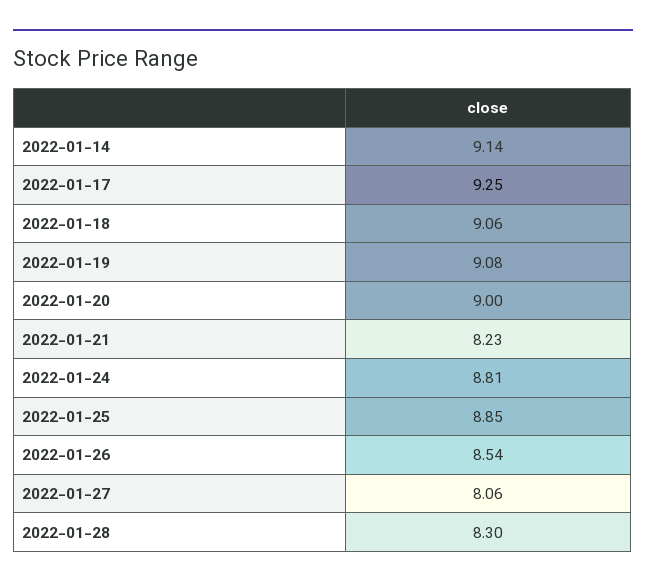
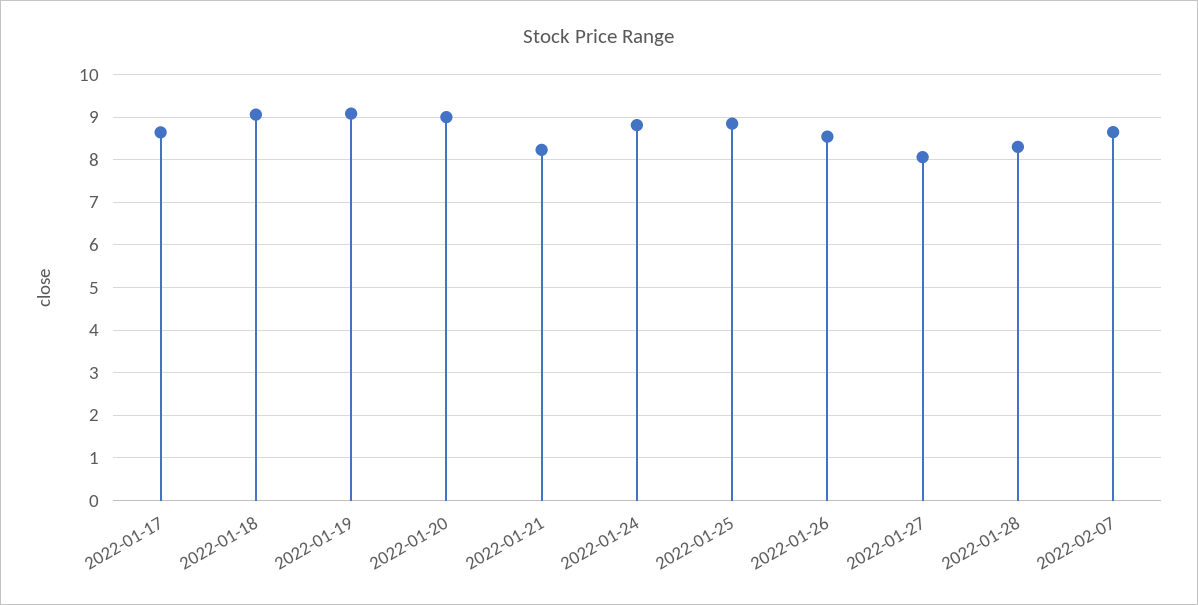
2022-01-14: 9.14 -> none
2022-01-17: 9.25 -> 8.6
2022-02-07: none -> 8.6

